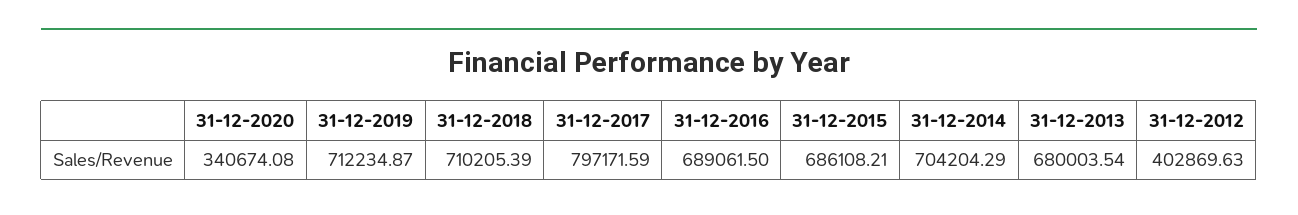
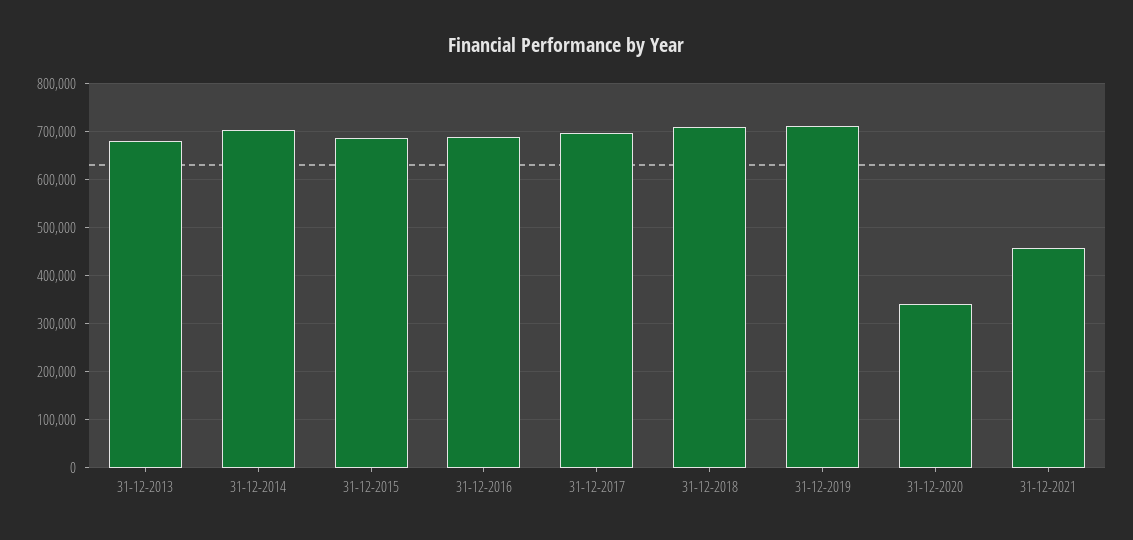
31-12-2017: 797171.59 -> 700000
31-12-2012: 402869.63 -> none
31-12-2021: none -> 460000

